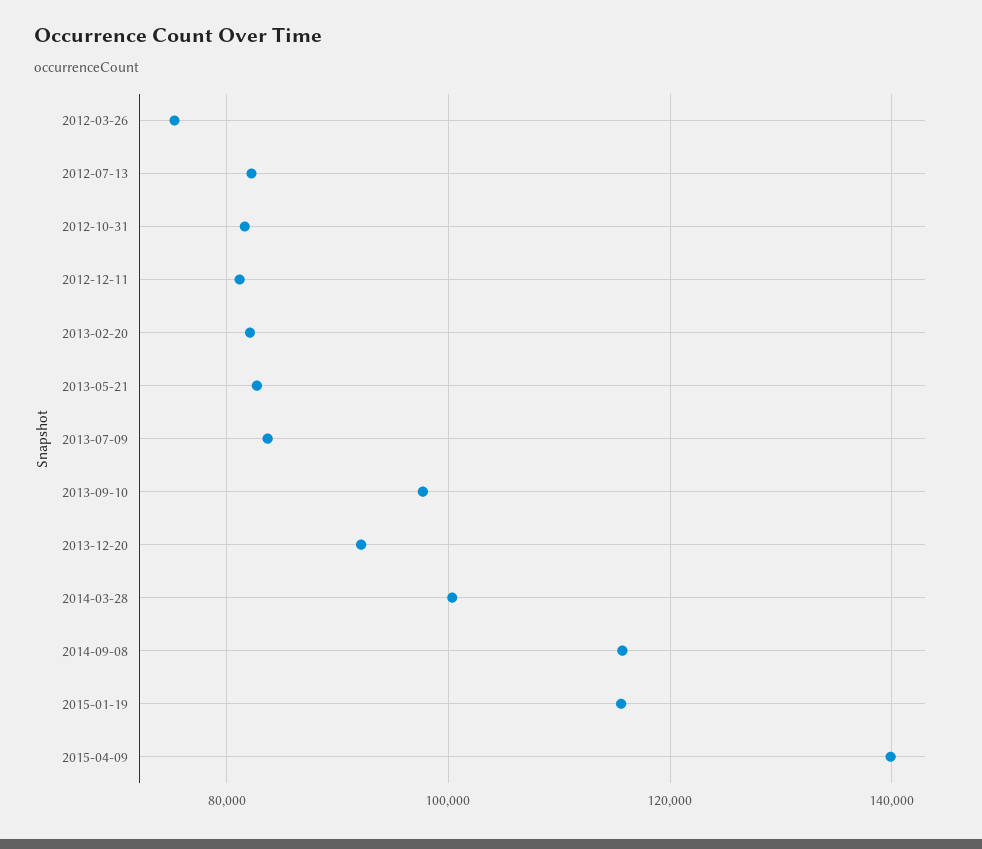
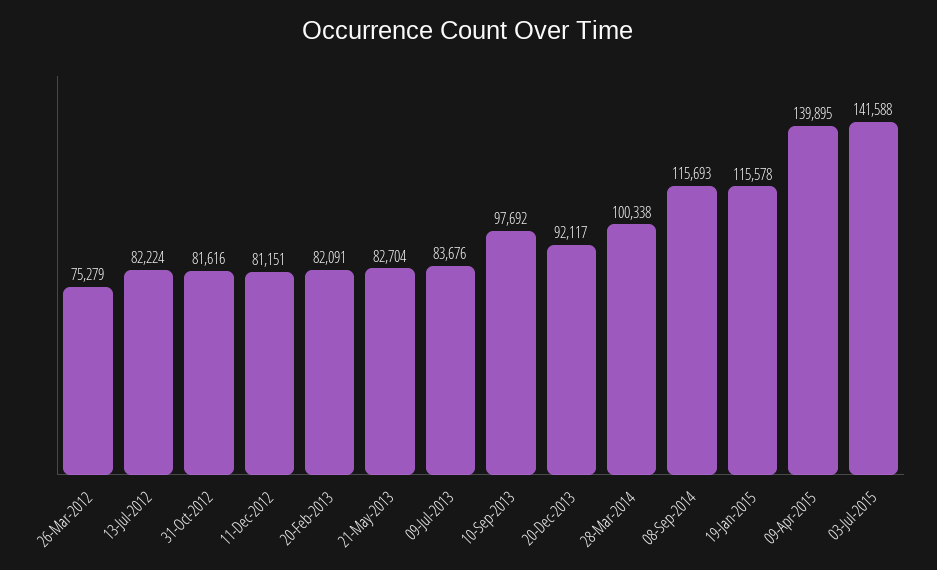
03-Jul-2015: none -> 141588

